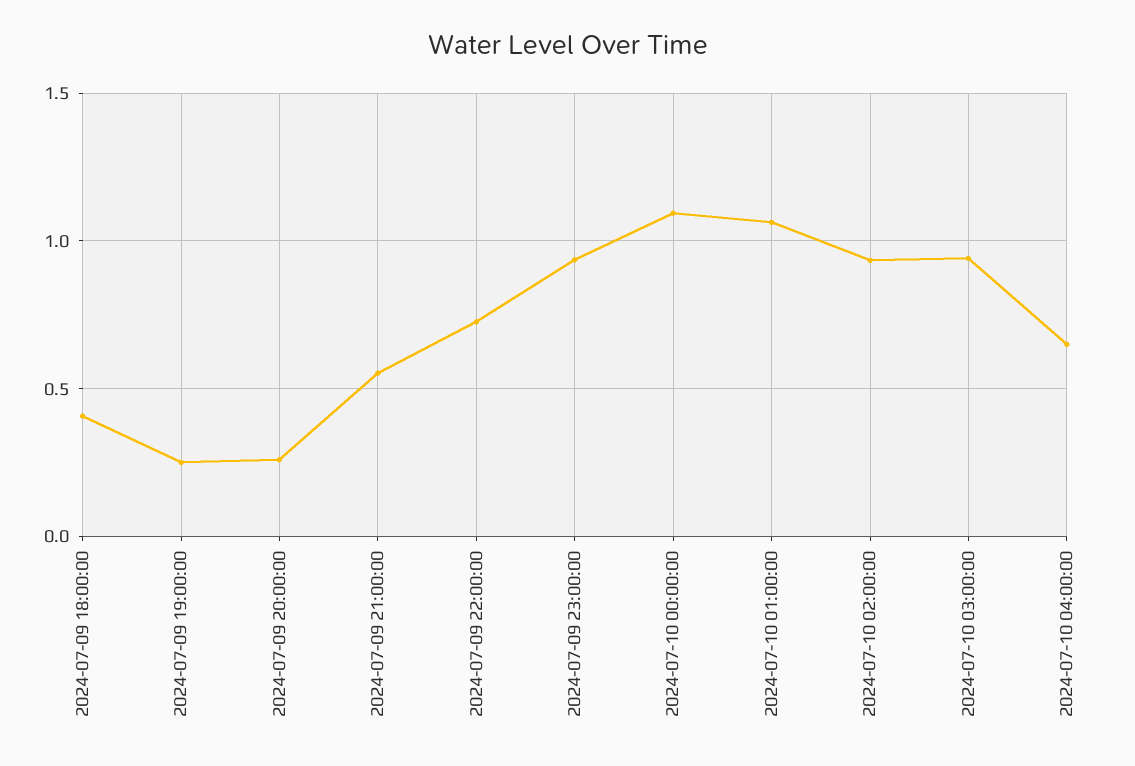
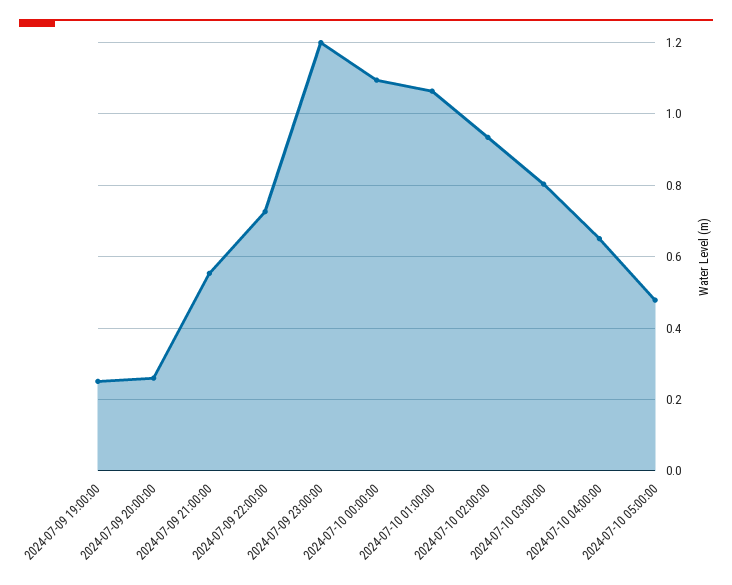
2024-07-09 18:00:00: 0.4 -> none
2024-07-09 23:00:00: 0.95 -> 1.2
2024-07-10 03:00:00: 0.95 -> 0.8
2024-07-10 05:00:00: none -> 0.48

